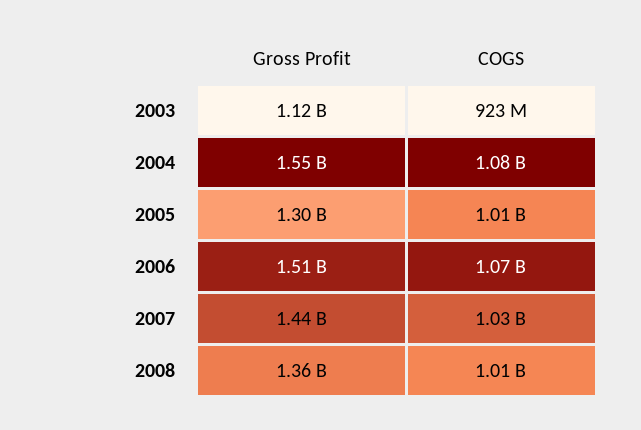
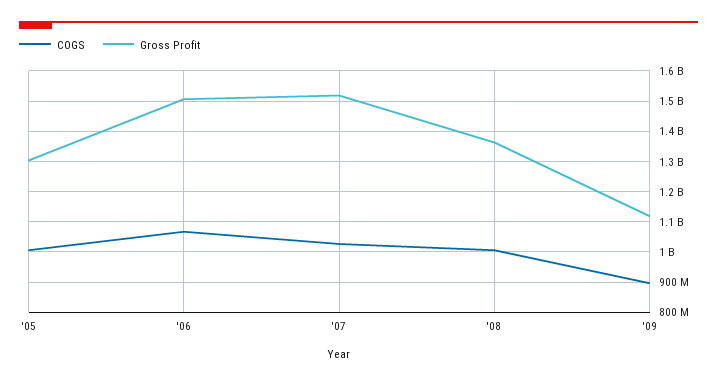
Gross Profit, 2003: 1120000000 -> none
COGS, 2003: 923000000 -> none
Gross Profit, 2004: 1550000000 -> none
COGS, 2004: 1080000000 -> none
Gross Profit, 2007: 1440000000 -> 1520000000
COGS, '09: none -> 900000000
Gross Profit, '09: none -> 1120000000

